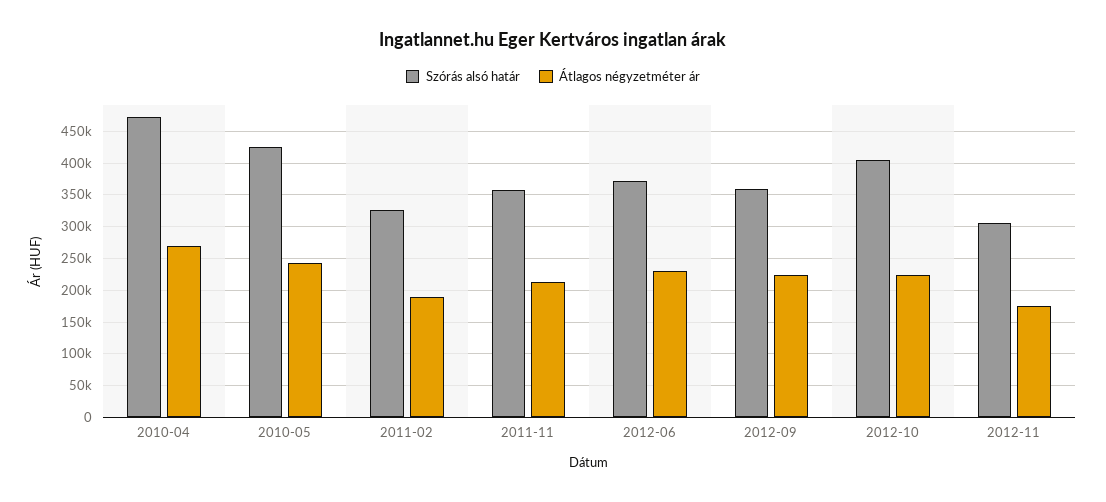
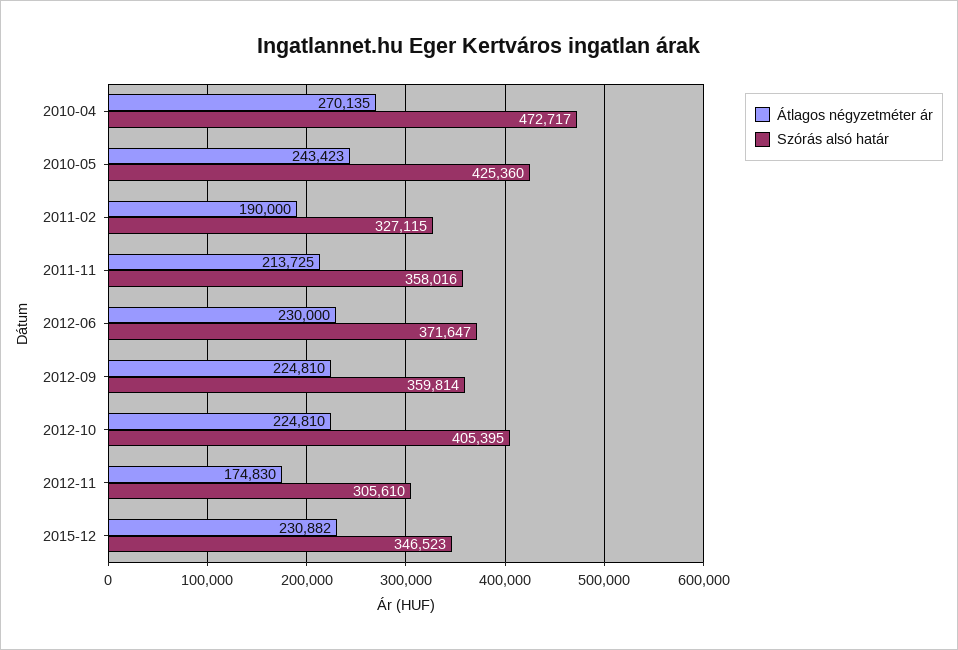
Átlagos négyzetméter ár, 2015-12: none -> 230882
Szórás alsó határ, 2015-12: none -> 346523

